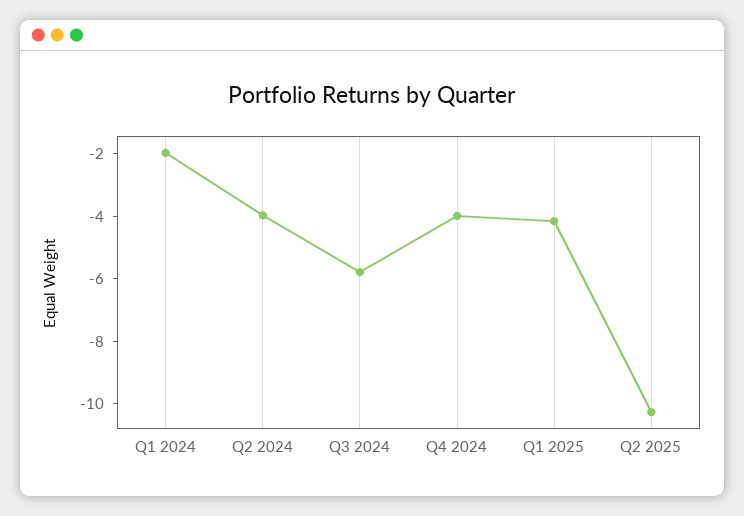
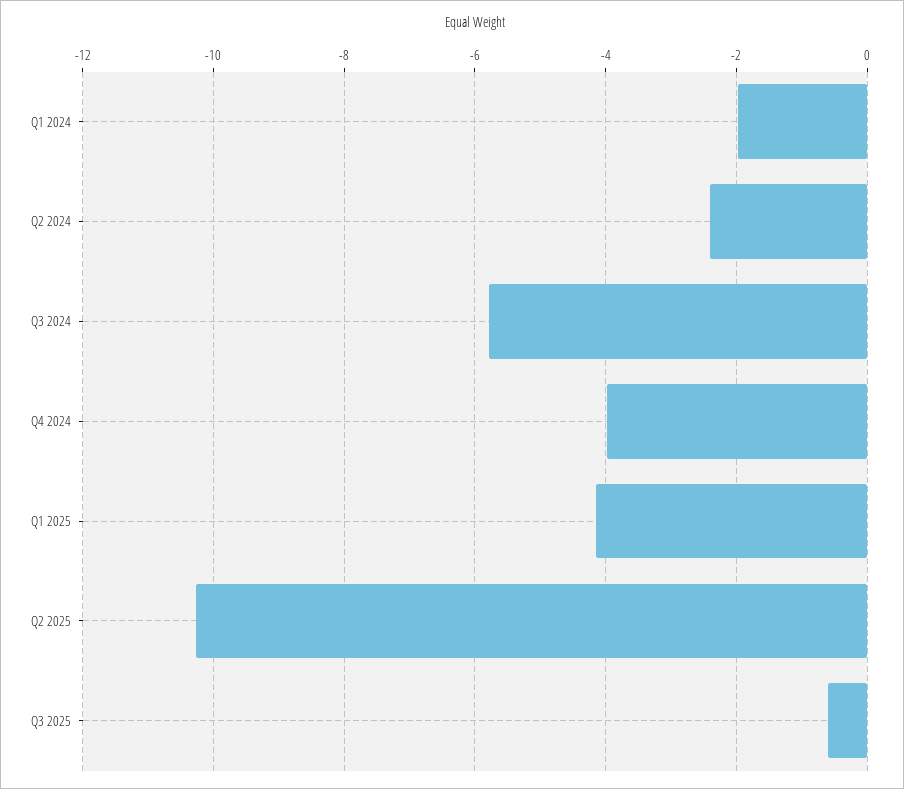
Q2 2024: -4 -> -2.4
Q3 2025: none -> -0.6

